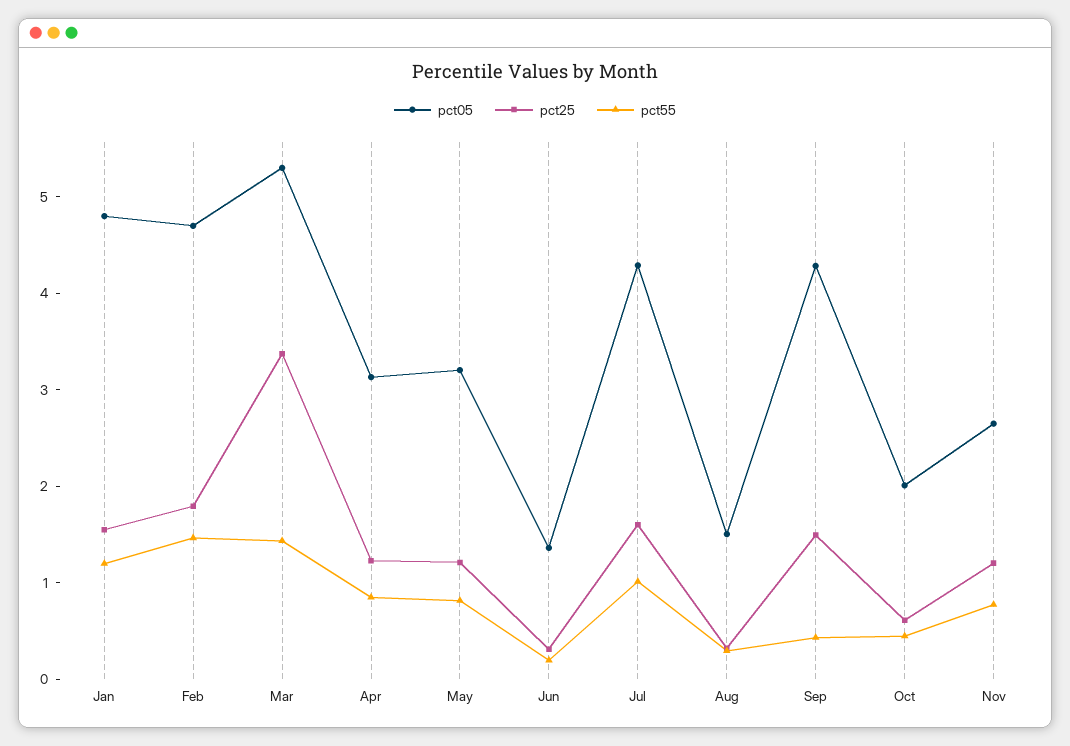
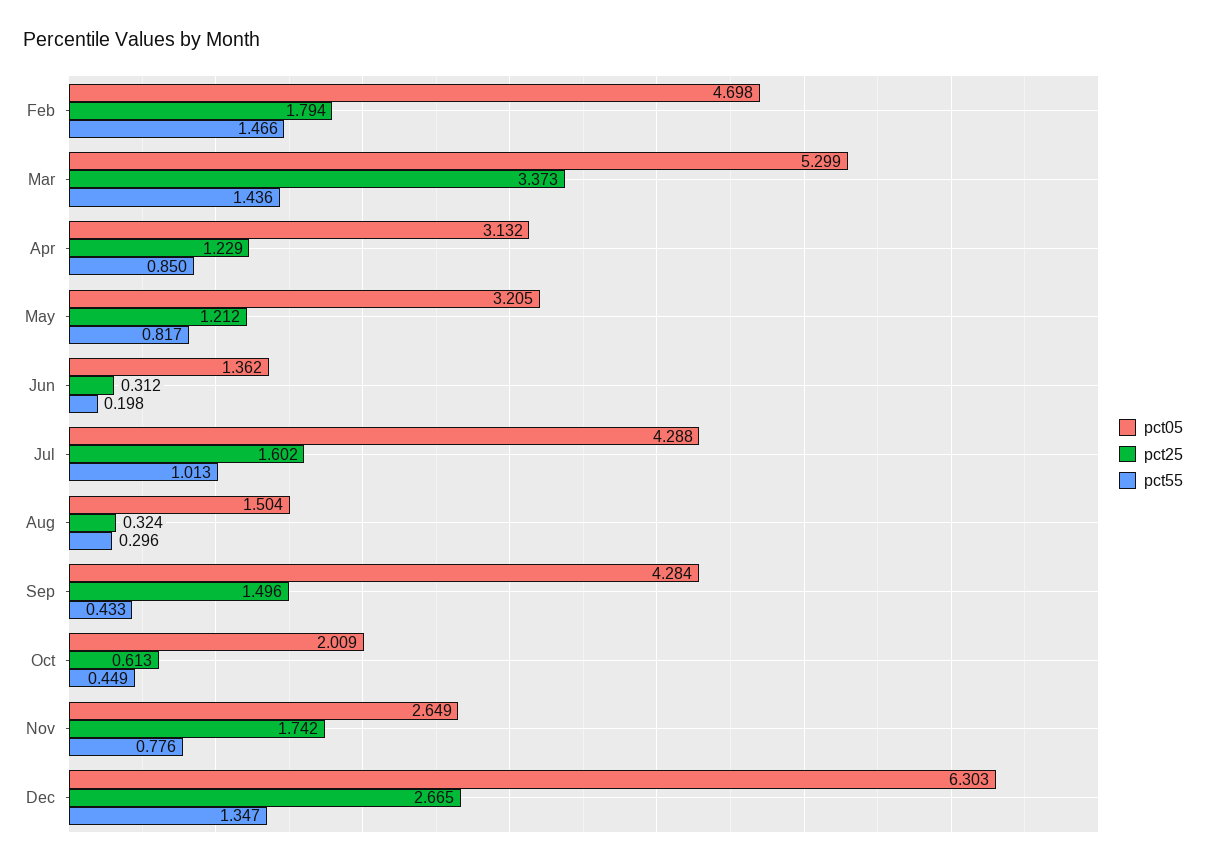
pct05, Jan: 4.8 -> none
pct25, Jan: 1.6 -> none
pct55, Jan: 1.2 -> none
pct25, Nov: 1.2 -> 1.742
pct05, Dec: none -> 6.303
pct25, Dec: none -> 2.665
pct55, Dec: none -> 1.347

